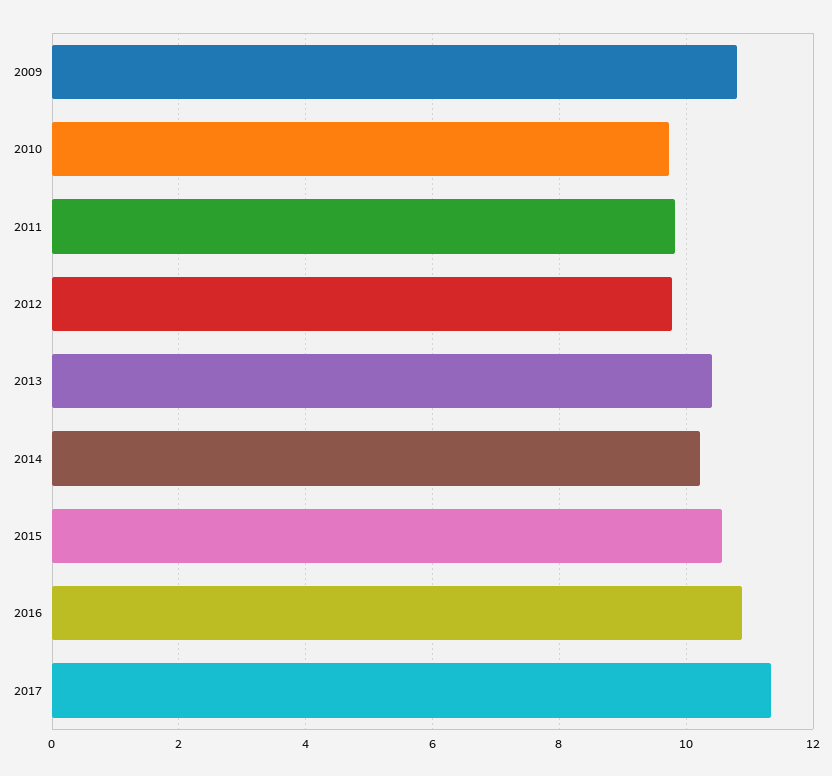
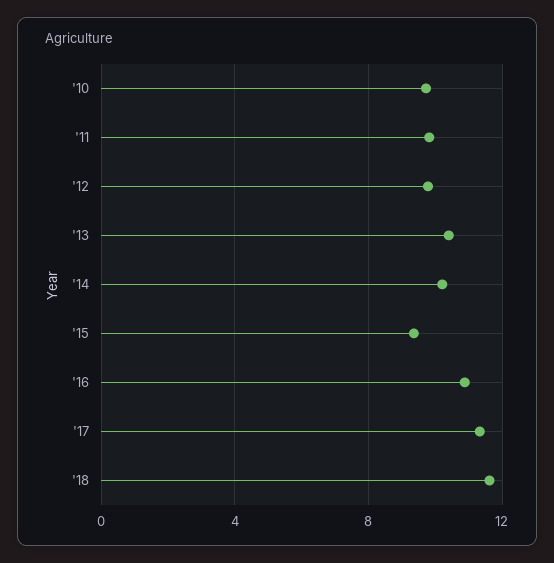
2009: 10.8 -> none
2015: 10.6 -> 9.5
'18: none -> 11.5

